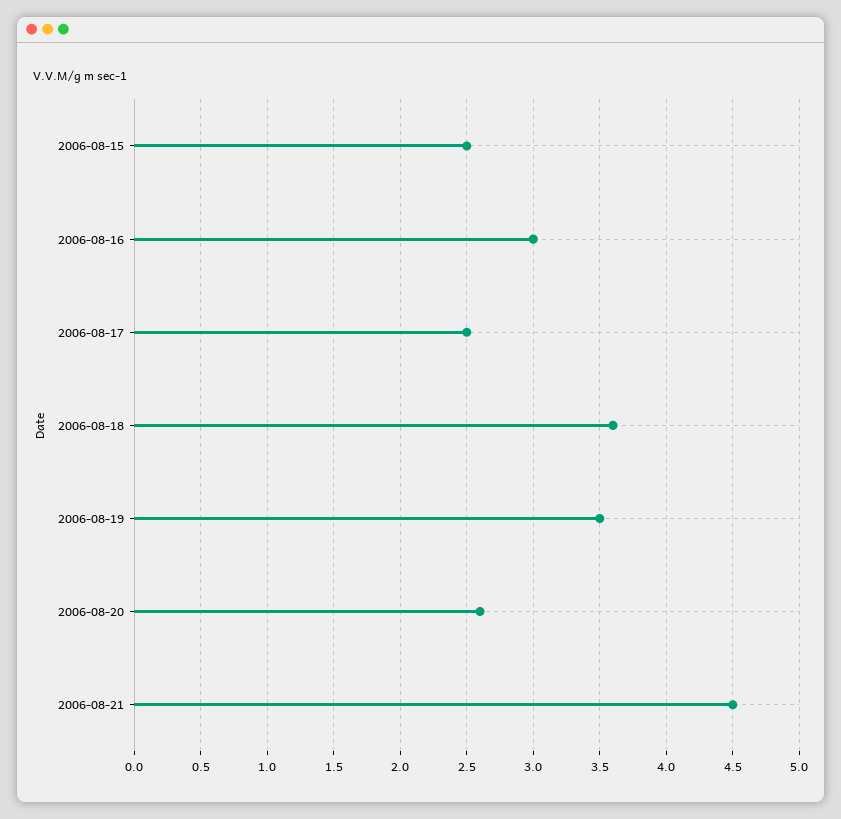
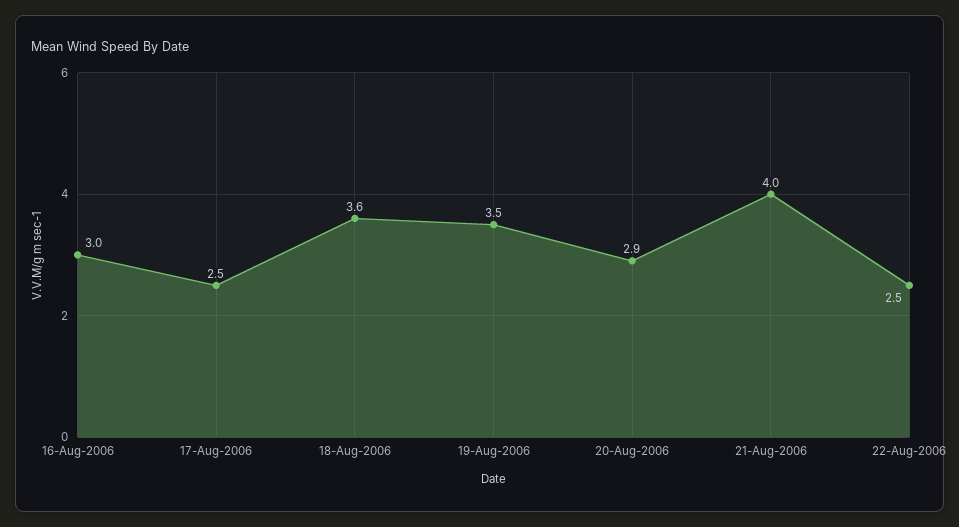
2006-08-15: 2.5 -> none
2006-08-20: 2.6 -> 2.9
2006-08-21: 4.5 -> 4
22-Aug-2006: none -> 2.5

